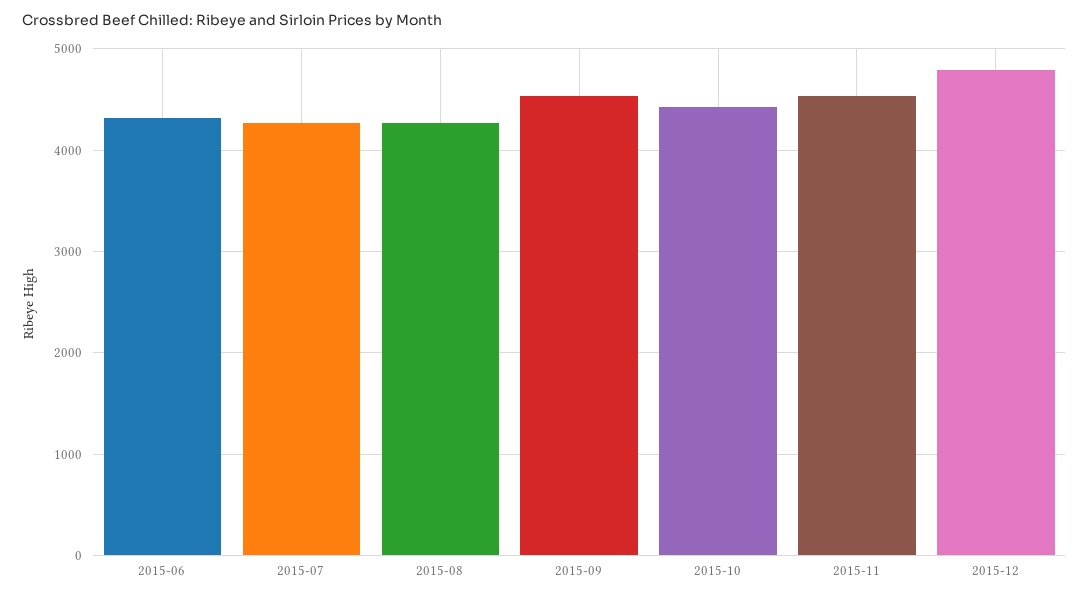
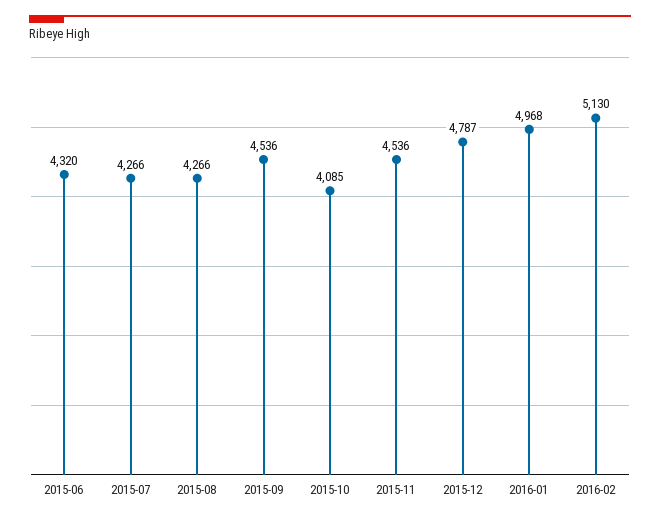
2015-10: 4400 -> 4085
2016-01: none -> 4968
2016-02: none -> 5130

